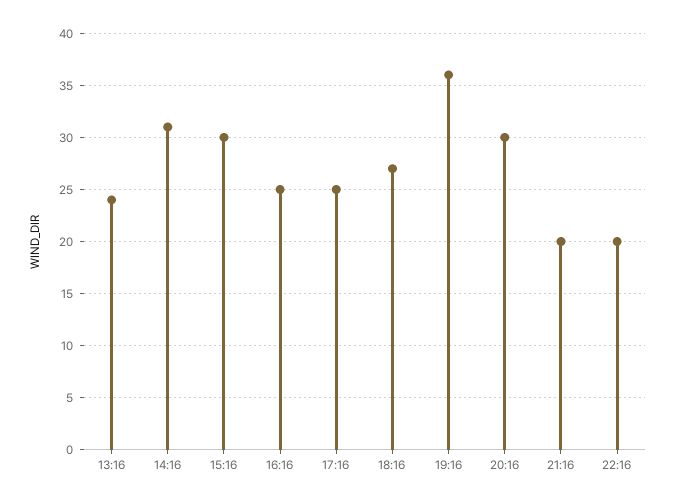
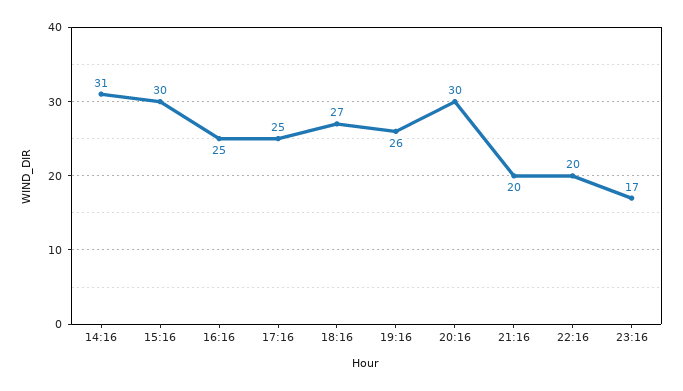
13:16: 24 -> none
19:16: 36 -> 26
23:16: none -> 17

